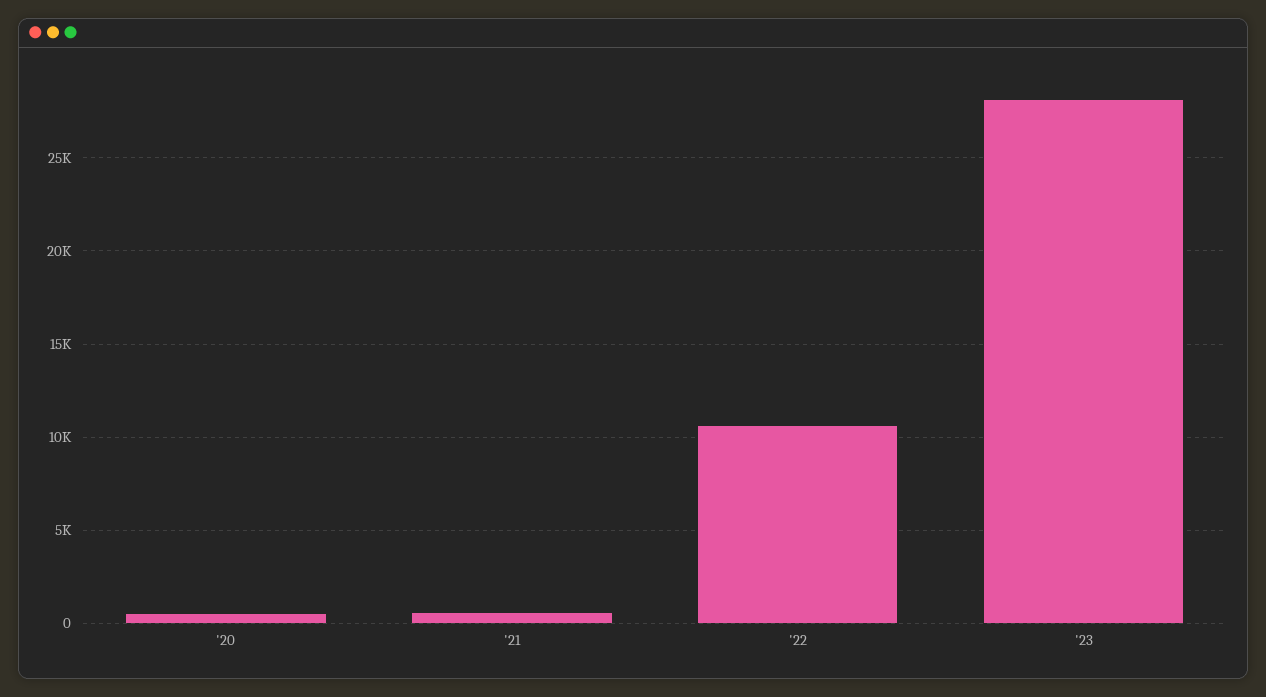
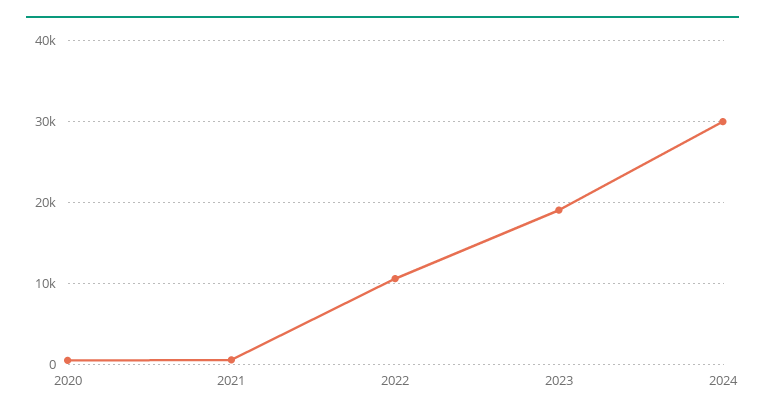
'23: 28000 -> 19000
2024: none -> 30000

